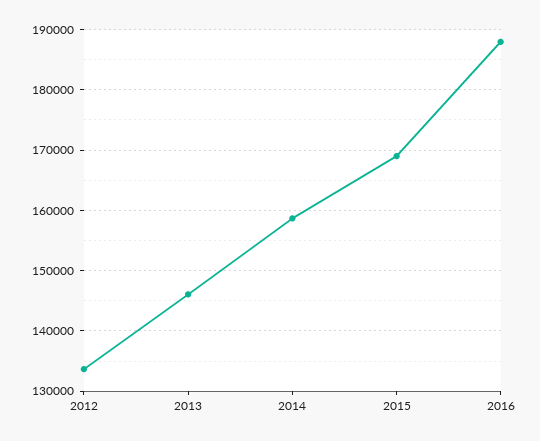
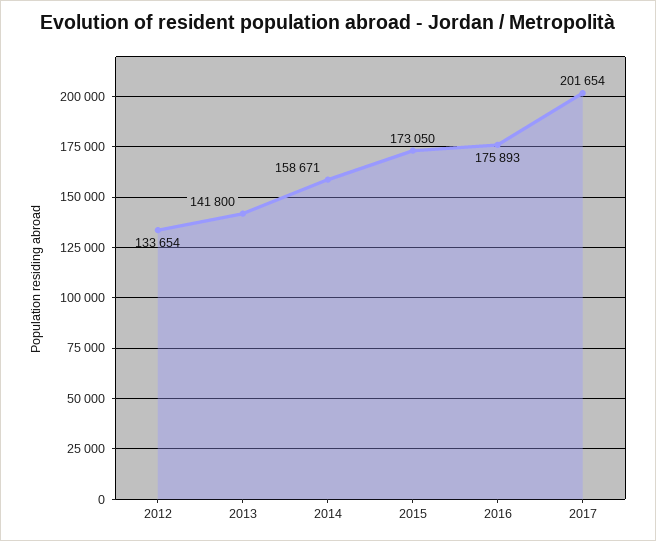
2013: 146000 -> 141800
2015: 169000 -> 173050
2016: 188000 -> 175893
2017: none -> 201654

